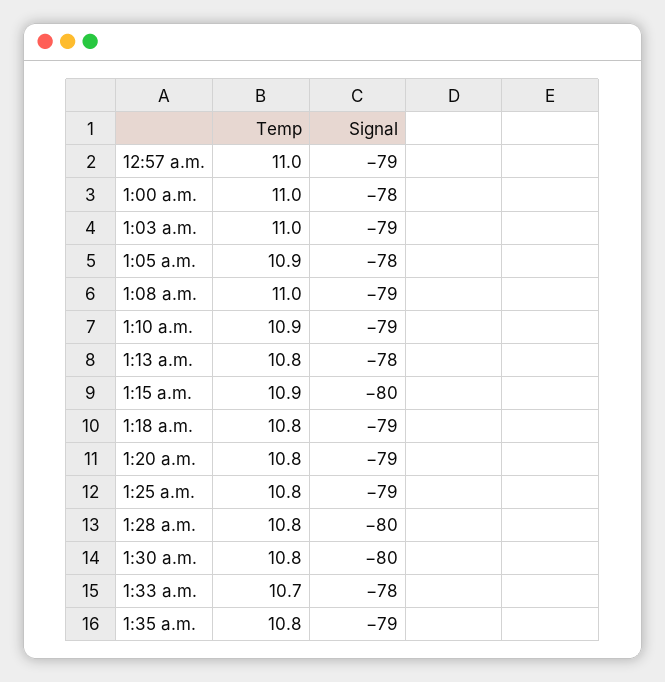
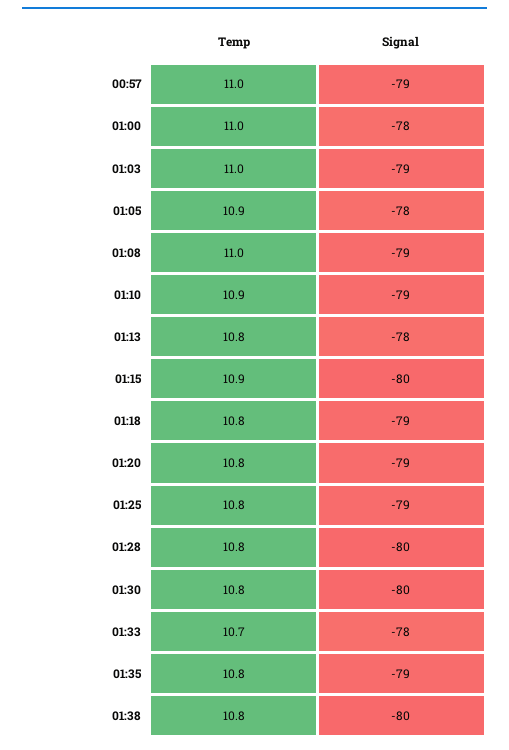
Temp, 01:38: none -> 10.8
Signal, 01:38: none -> -80

